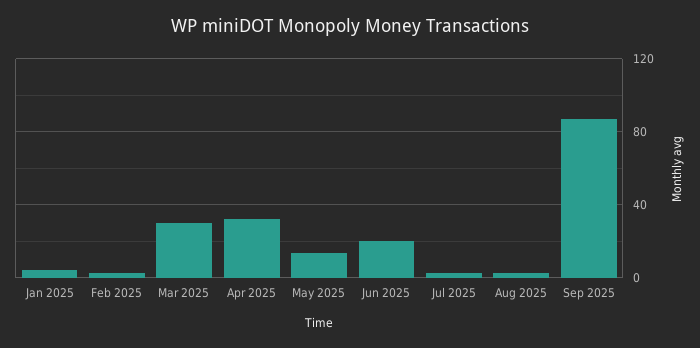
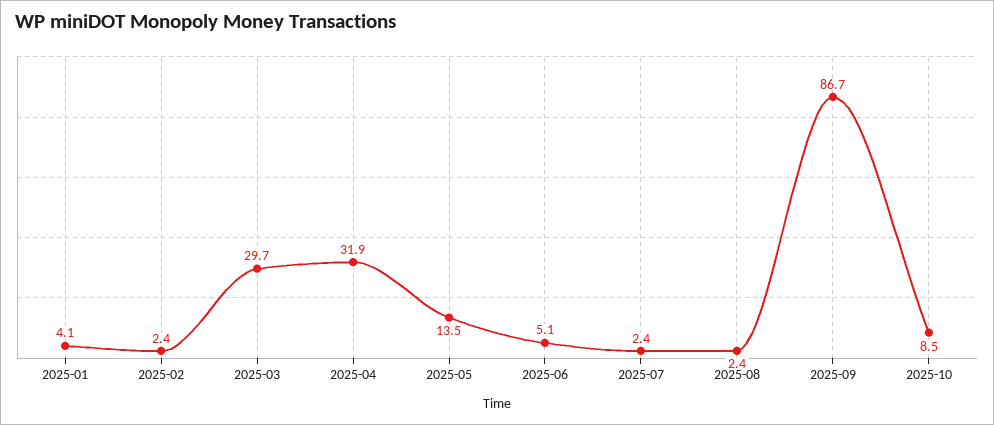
Jun 2025: 20 -> 5.1
2025-10: none -> 8.5

